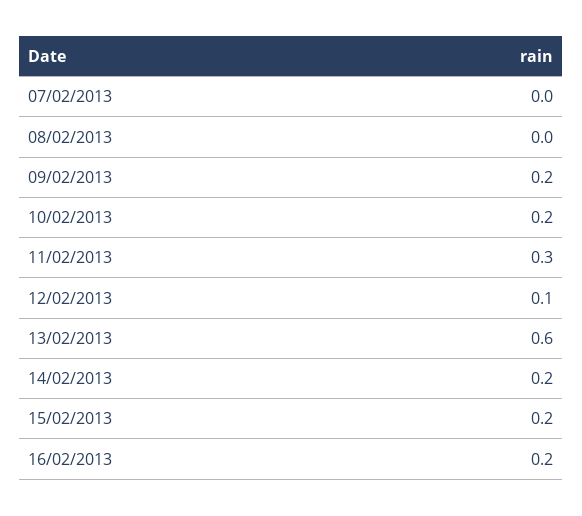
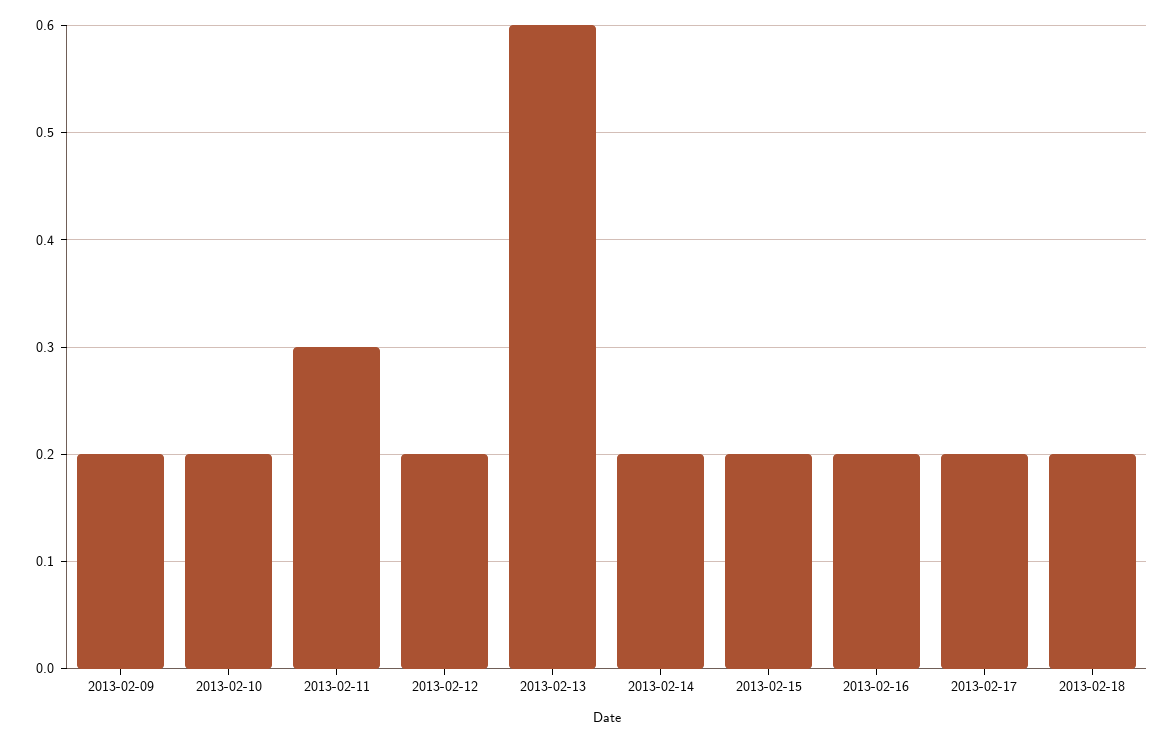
07/02/2013: 0 -> none
08/02/2013: 0 -> none
12/02/2013: 0.1 -> 0.2
2013-02-17: none -> 0.2
2013-02-18: none -> 0.2

